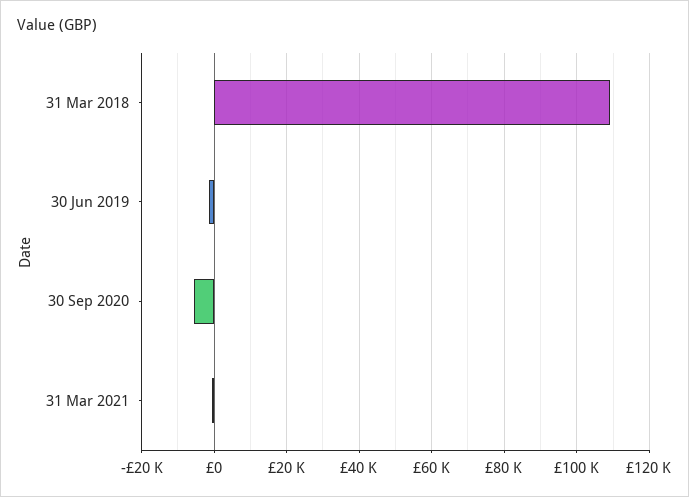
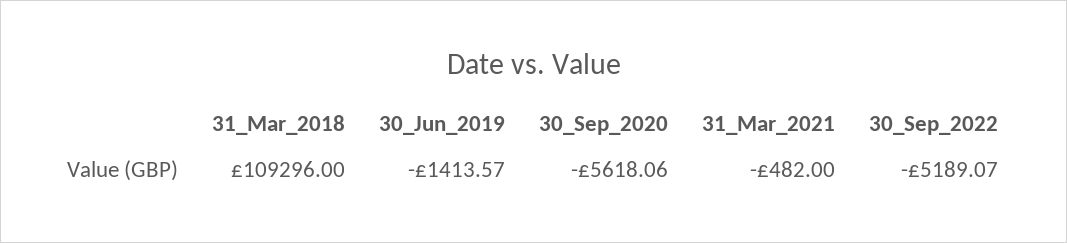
30_Sep_2022: none -> -5189.07

